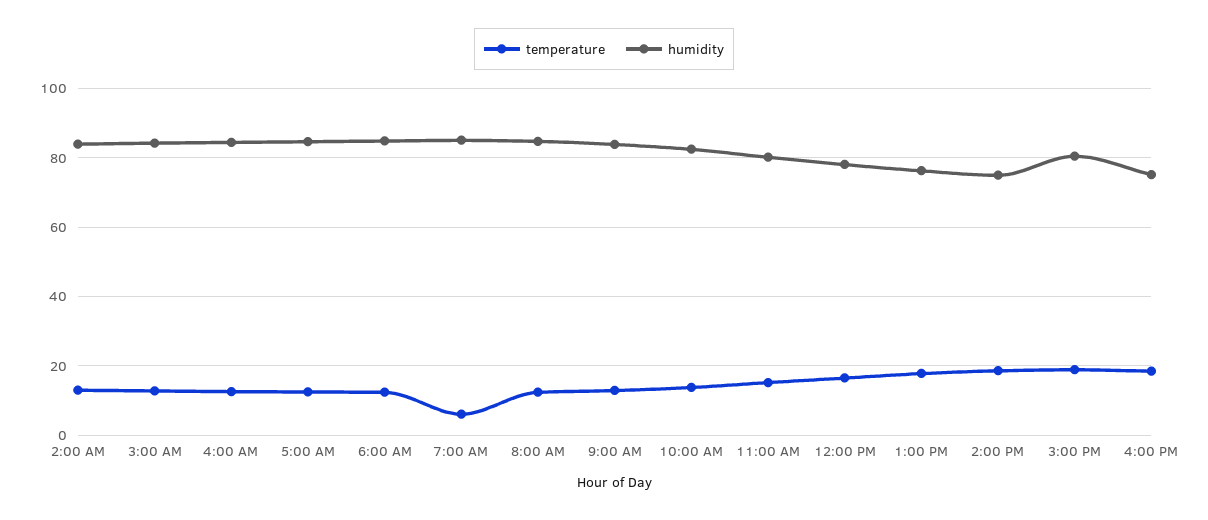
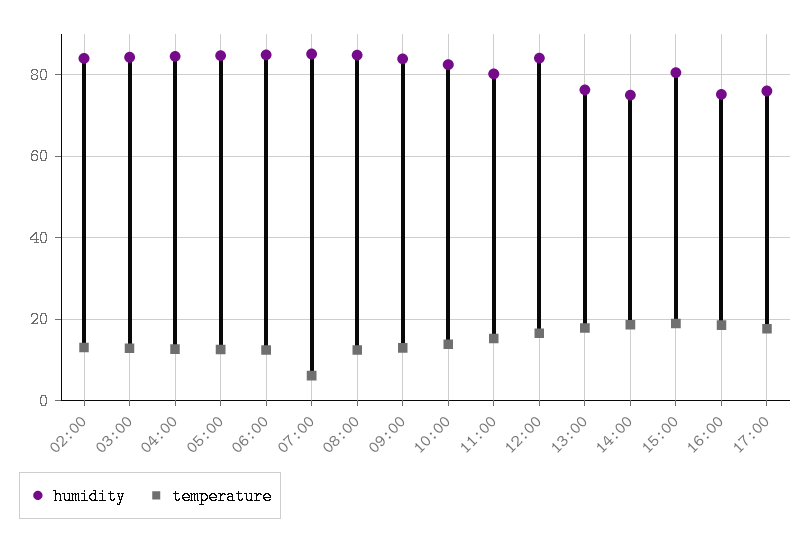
humidity, 12:00 PM: 78 -> 84
humidity, 17:00: none -> 76
temperature, 17:00: none -> 18

